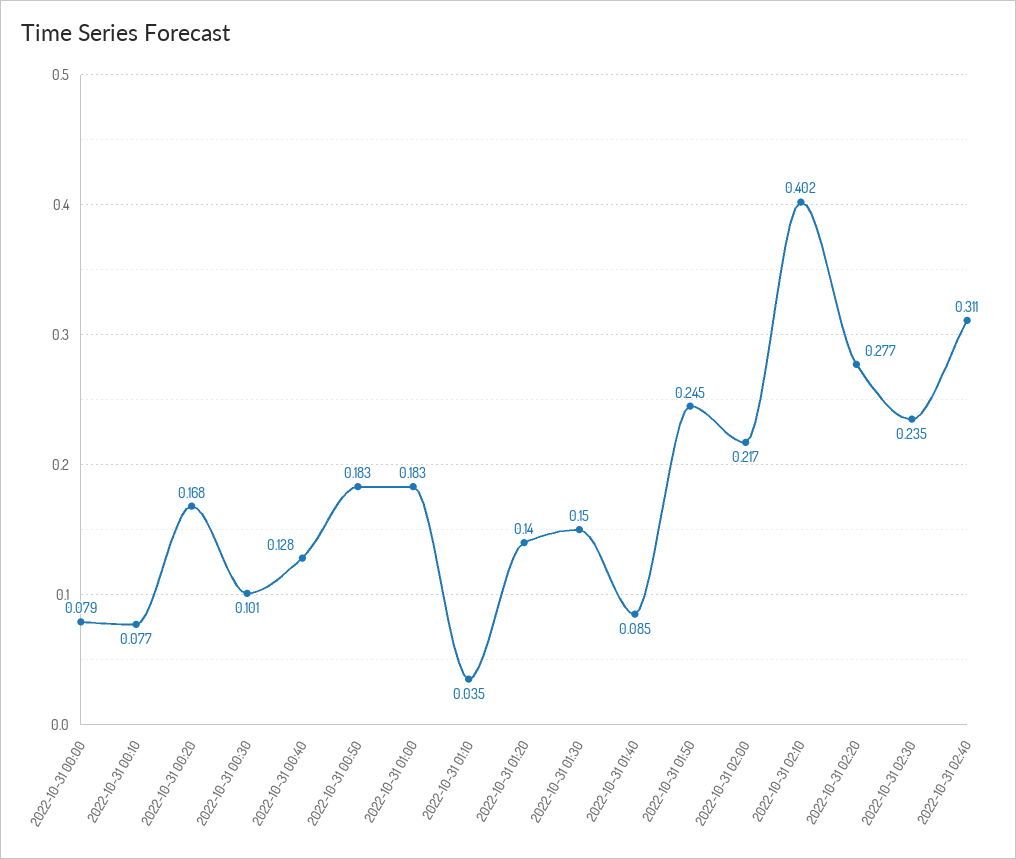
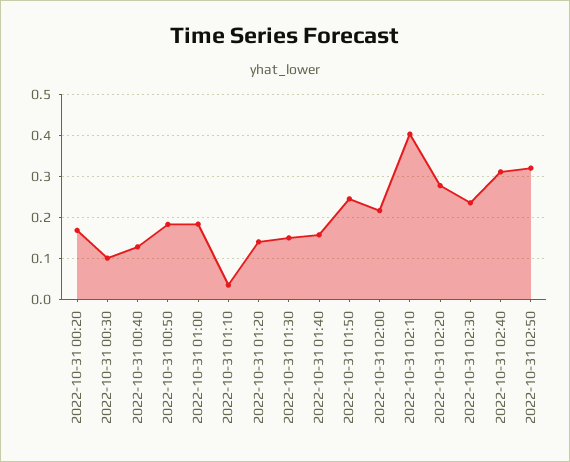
2022-10-31 00:00: 0.079 -> none
2022-10-31 00:10: 0.077 -> none
2022-10-31 01:40: 0.085 -> 0.16
2022-10-31 02:50: none -> 0.32

